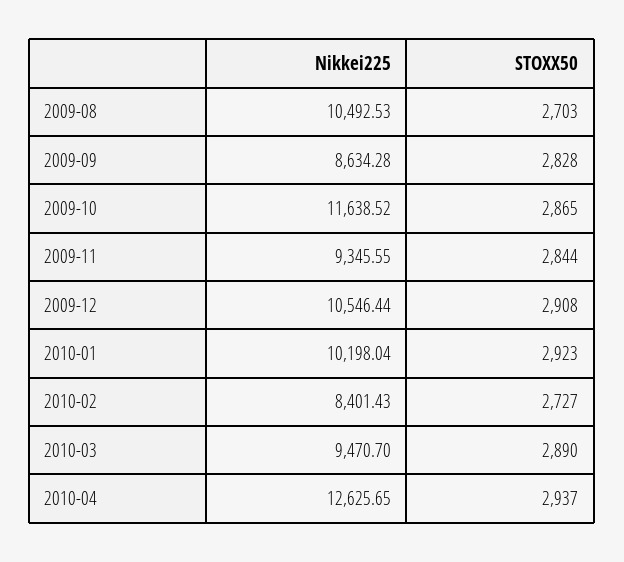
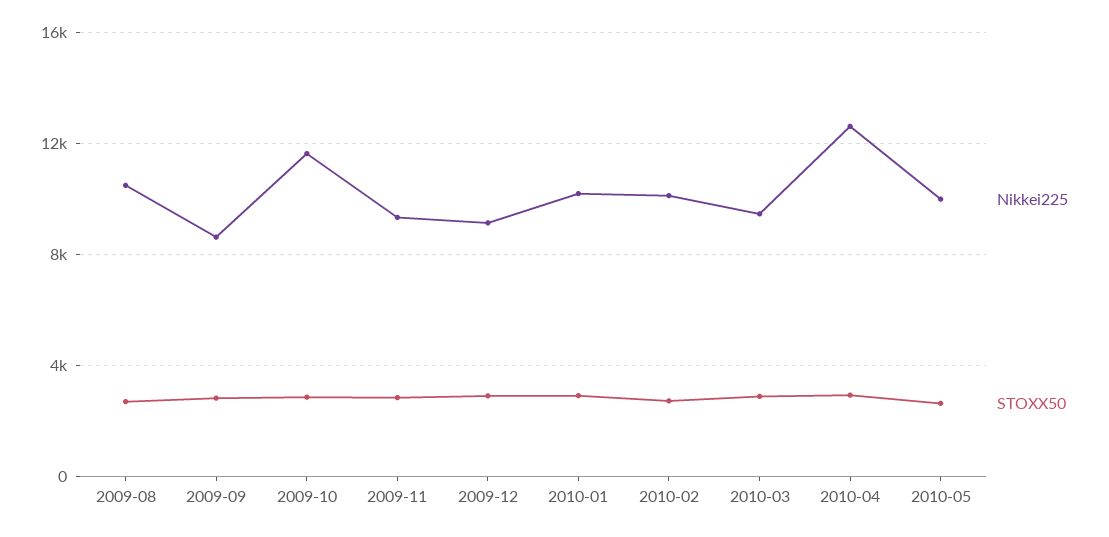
Nikkei225, 2009-12: 10546.44 -> 9000
Nikkei225, 2010-02: 8401.43 -> 10000
Nikkei225, 2010-05: none -> 10000
STOXX50, 2010-05: none -> 2500

